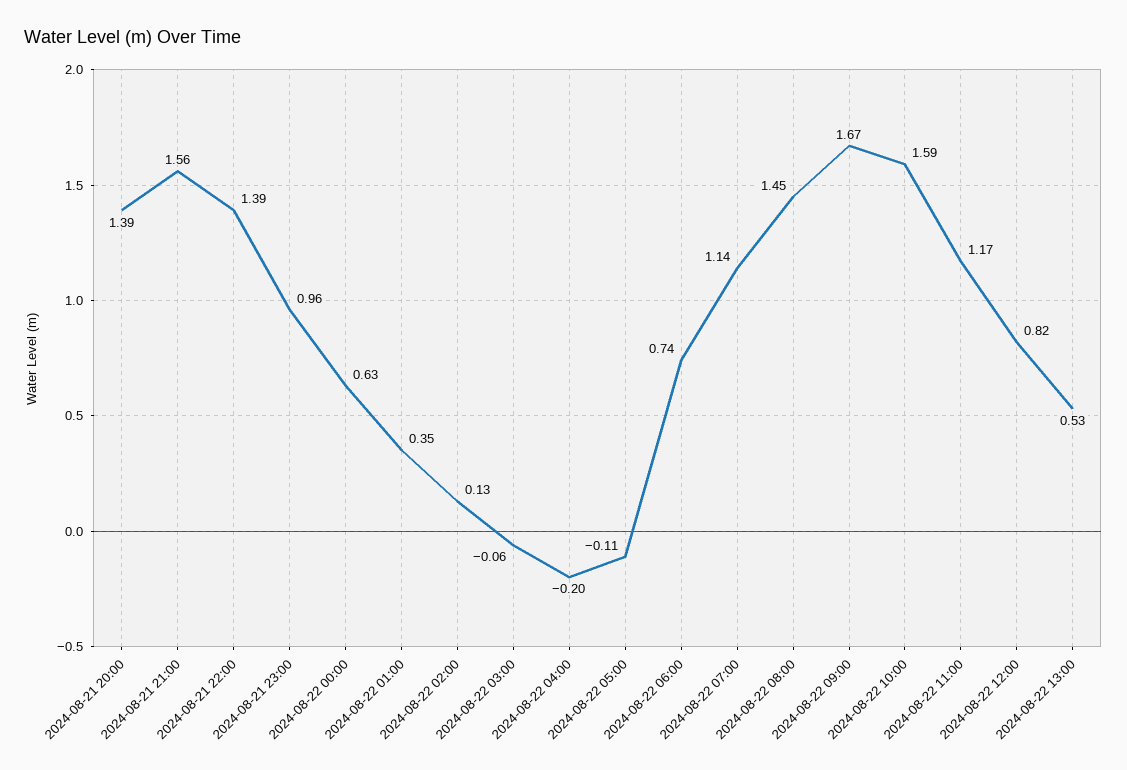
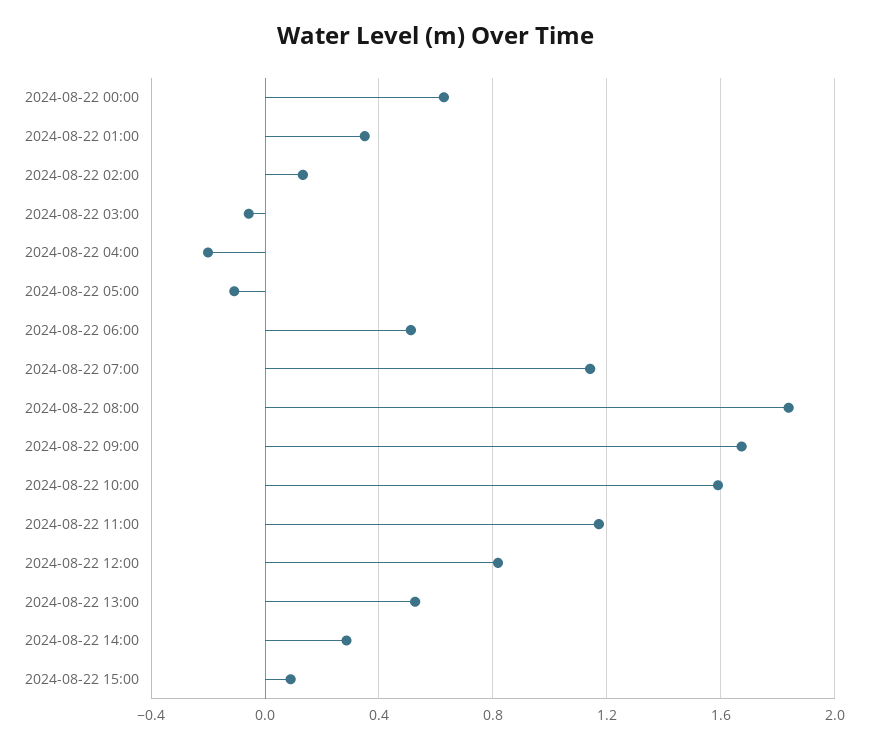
2024-08-21 20:00: 1.39 -> none
2024-08-21 21:00: 1.56 -> none
2024-08-21 22:00: 1.39 -> none
2024-08-21 23:00: 0.96 -> none
2024-08-22 06:00: 0.74 -> 0.5
2024-08-22 08:00: 1.45 -> 1.85
2024-08-22 14:00: none -> 0.3
2024-08-22 15:00: none -> 0.1

